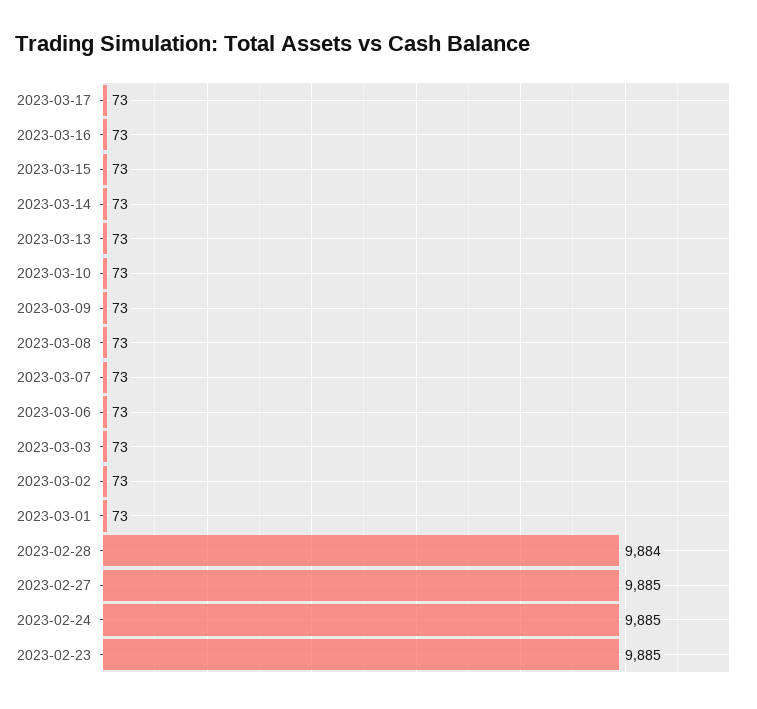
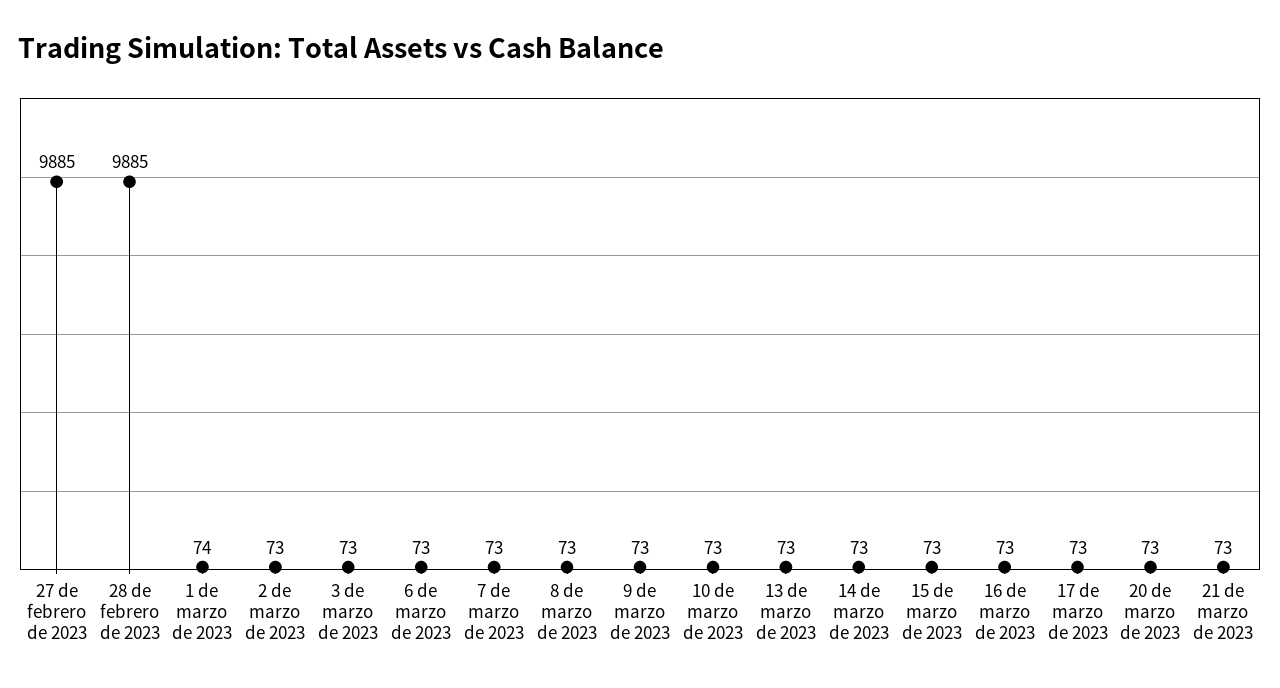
2023-03-01: 73 -> 74
2023-02-28: 9884 -> 9885
2023-02-24: 9885 -> none
2023-02-23: 9885 -> none
20 de marzo de 2023: none -> 73
21 de marzo de 2023: none -> 73

